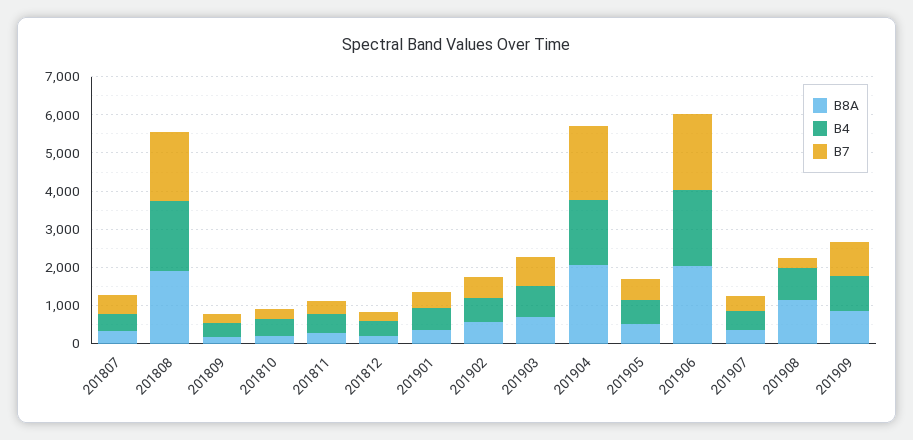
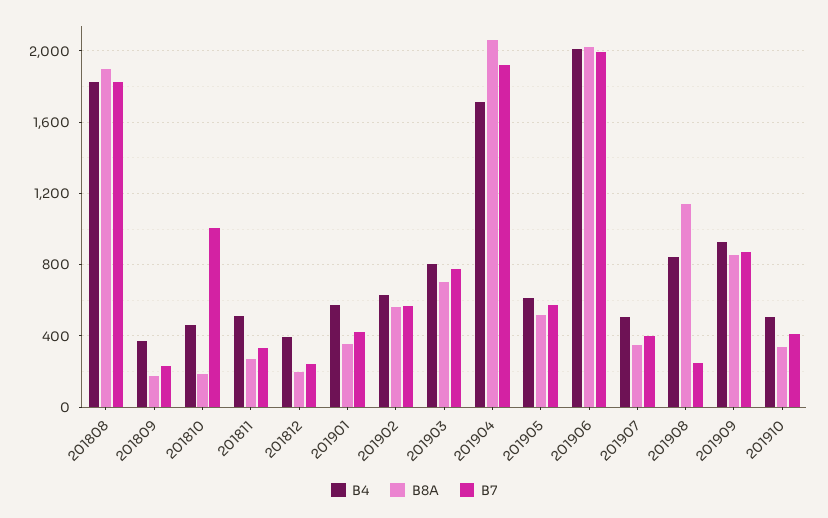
B8A, 201807: 250 -> none
B4, 201807: 500 -> none
B7, 201807: 500 -> none
B7, 201810: 250 -> 1000
B4, 201910: none -> 500
B8A, 201910: none -> 350
B7, 201910: none -> 400

